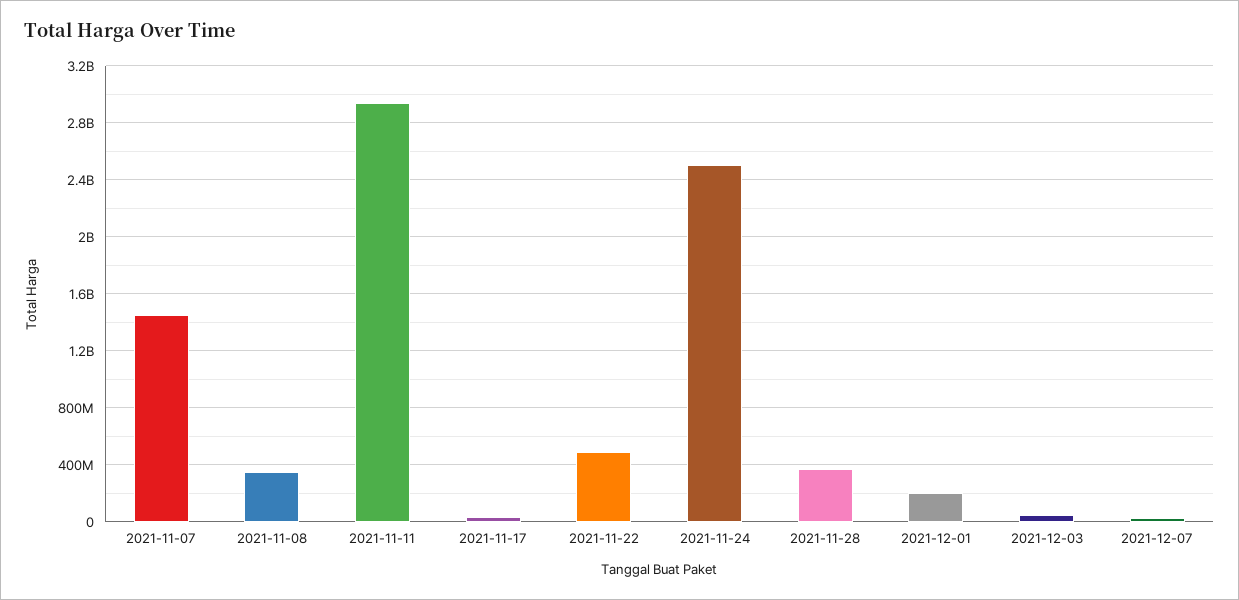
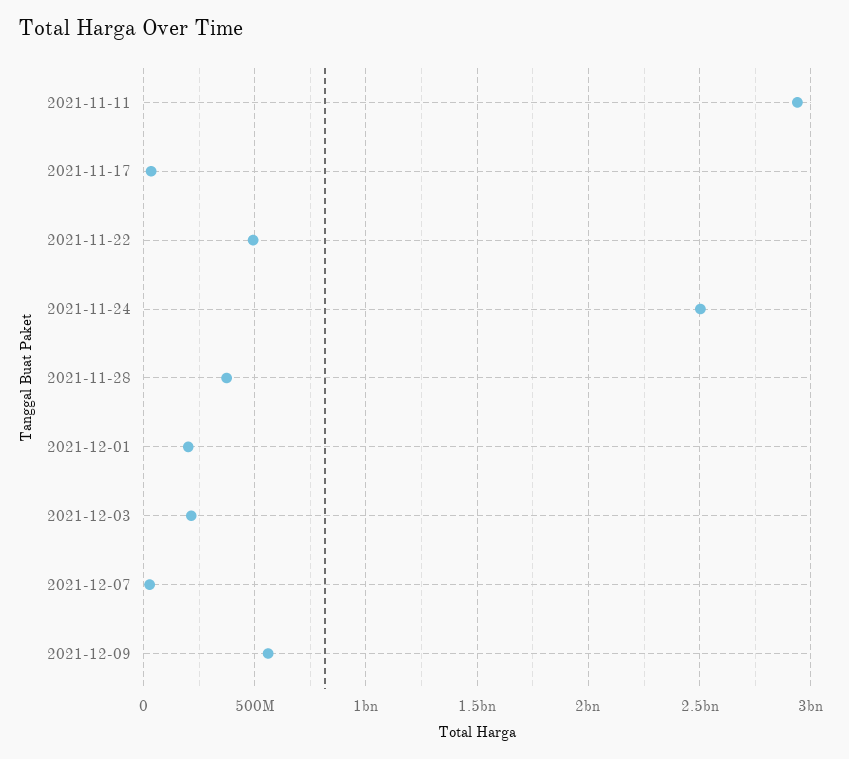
2021-11-07: 1450000000 -> none
2021-11-08: 350000000 -> none
2021-12-03: 50000000 -> 200000000
2021-12-09: none -> 550000000

